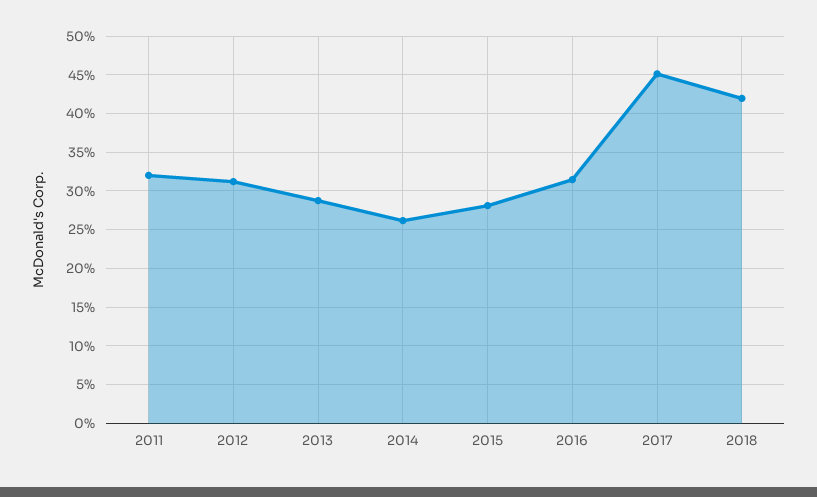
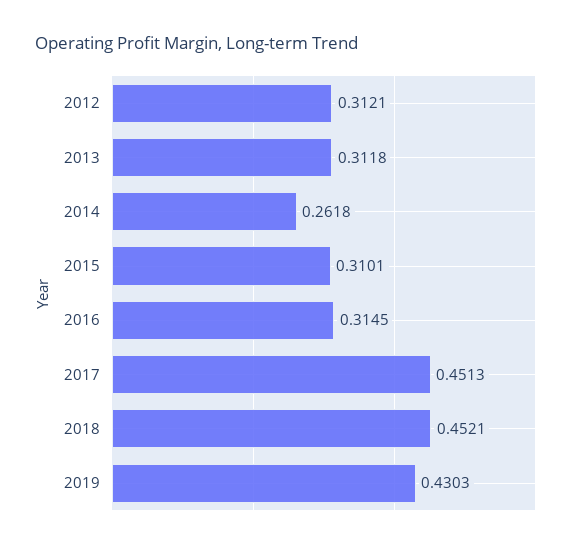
2011: 0.32 -> none
2013: 0.29 -> 0.3118
2015: 0.28 -> 0.3101
2018: 0.42 -> 0.4521
2019: none -> 0.4303

